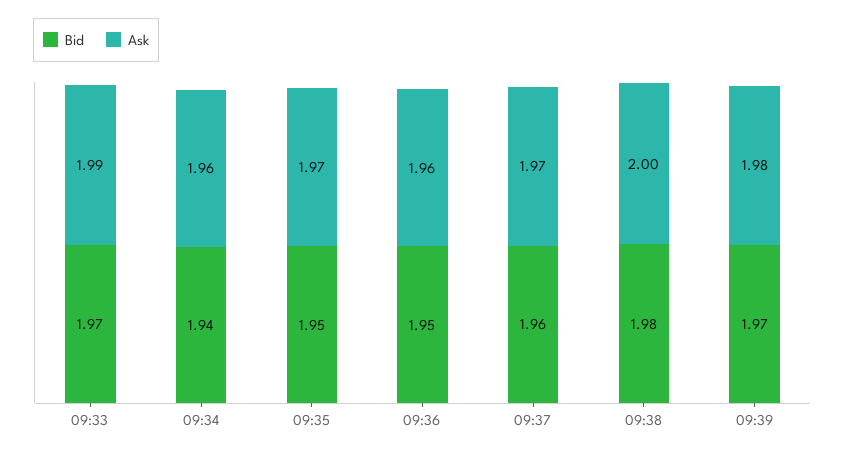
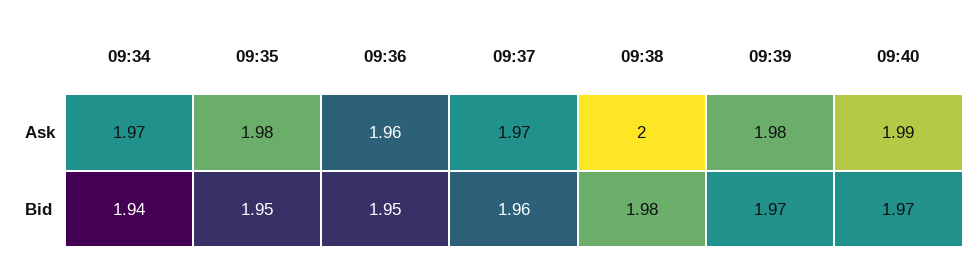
Bid, 09:33: 1.97 -> none
Ask, 09:33: 1.99 -> none
Ask, 09:34: 1.96 -> 1.97
Ask, 09:35: 1.97 -> 1.98
Ask, 09:40: none -> 1.99
Bid, 09:40: none -> 1.97

